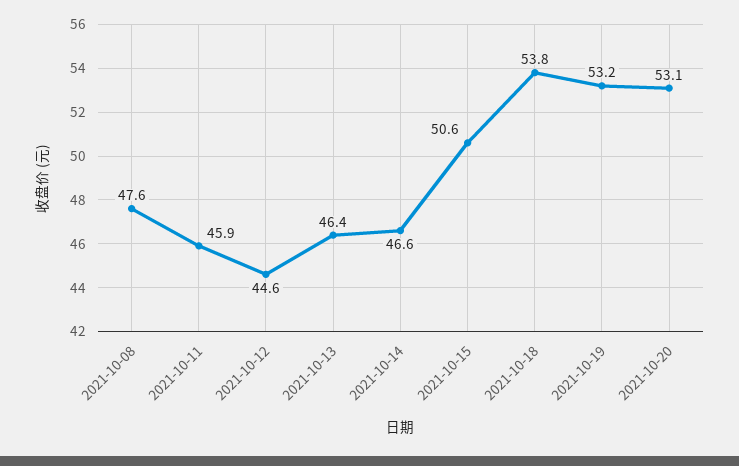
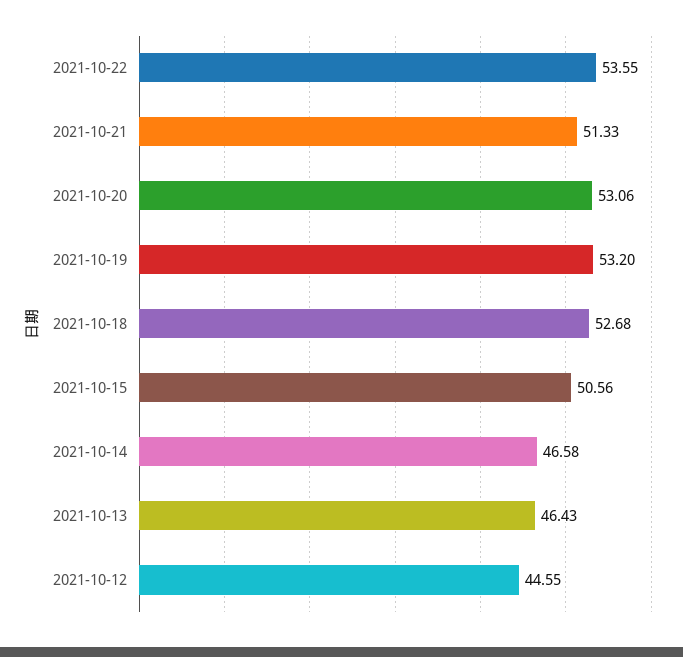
2021-10-08: 47.6 -> none
2021-10-11: 45.9 -> none
2021-10-18: 53.8 -> 52.68
2021-10-22: none -> 53.55
2021-10-21: none -> 51.33

